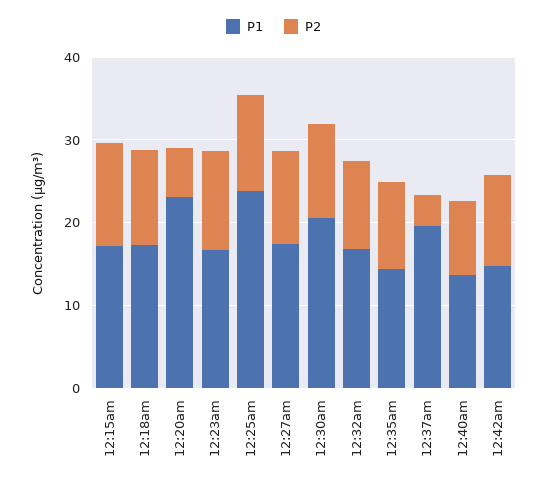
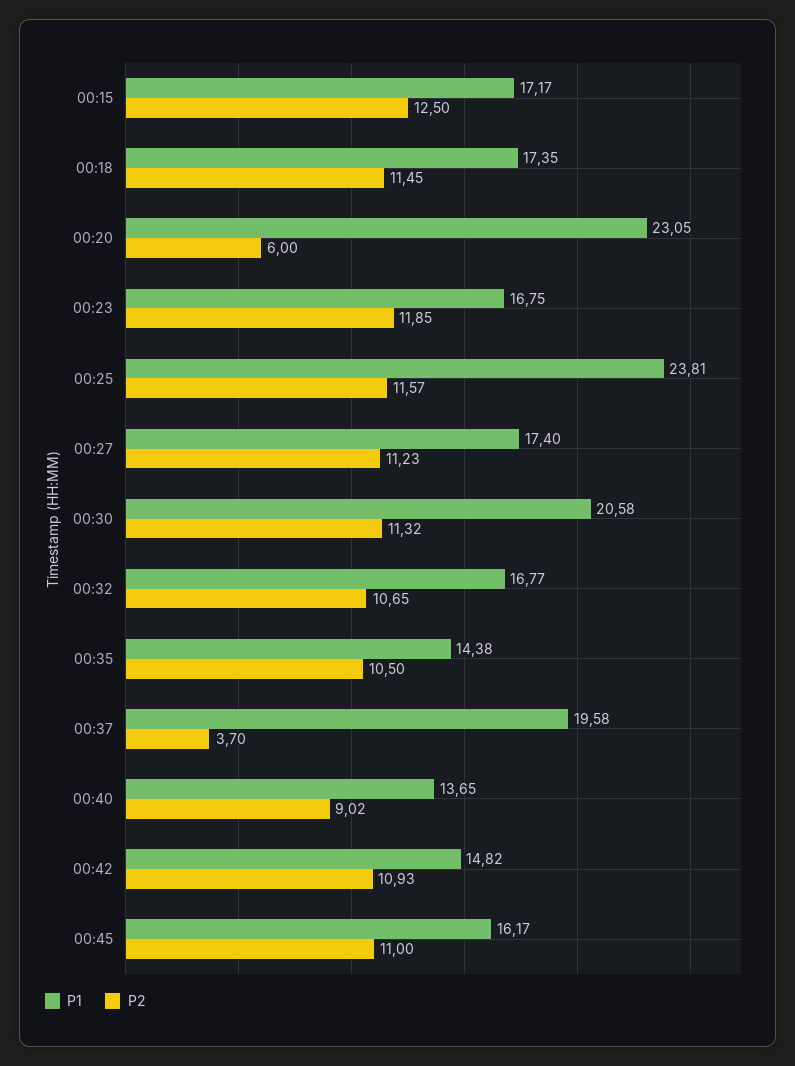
P1, 00:45: none -> 16.17
P2, 00:45: none -> 11

